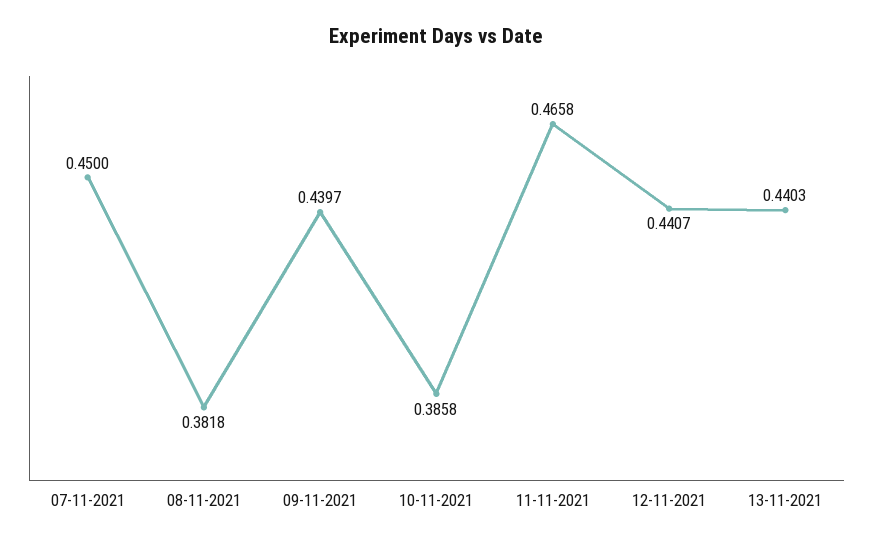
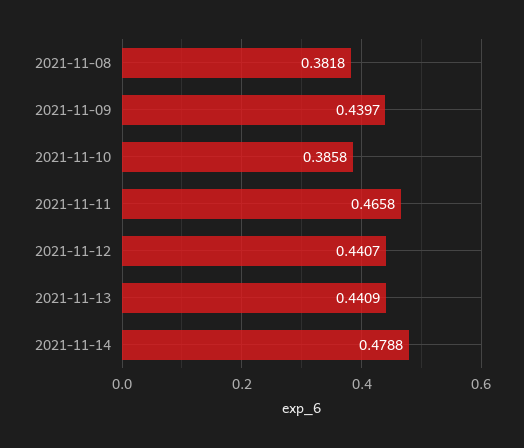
07-11-2021: 0.45 -> none
13-11-2021: 0.4403 -> 0.4409
2021-11-14: none -> 0.4788

